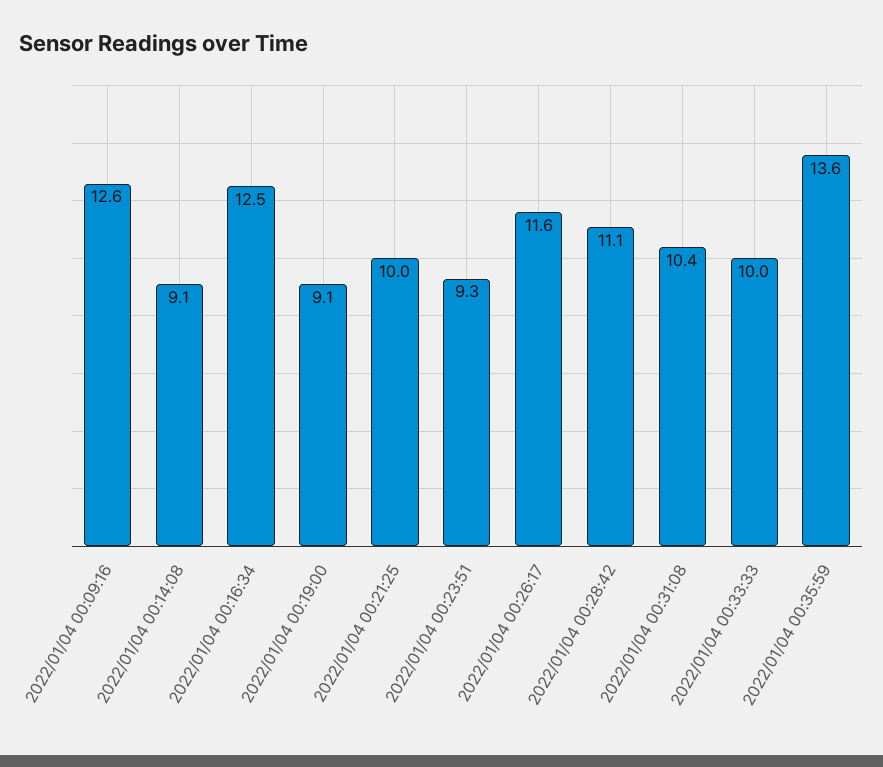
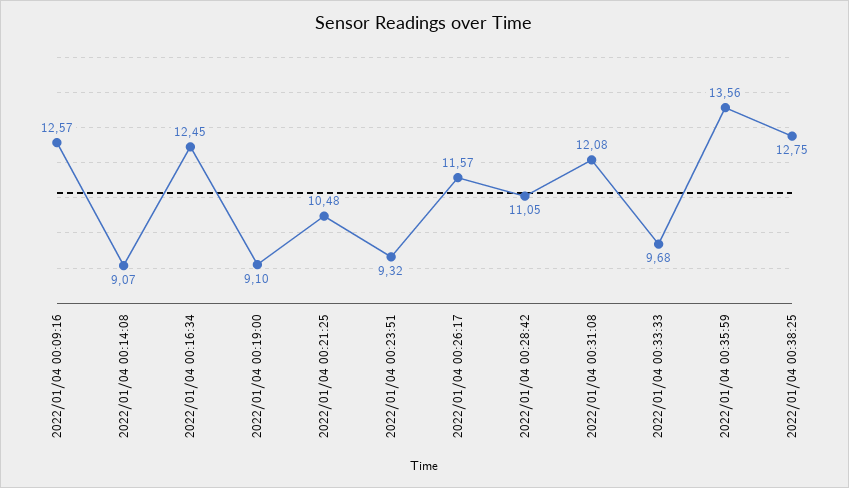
2022/01/04 00:21:25: 10 -> 10.48
2022/01/04 00:31:08: 10.4 -> 12.08
2022/01/04 00:33:33: 10 -> 9.68
2022/01/04 00:38:25: none -> 12.75

